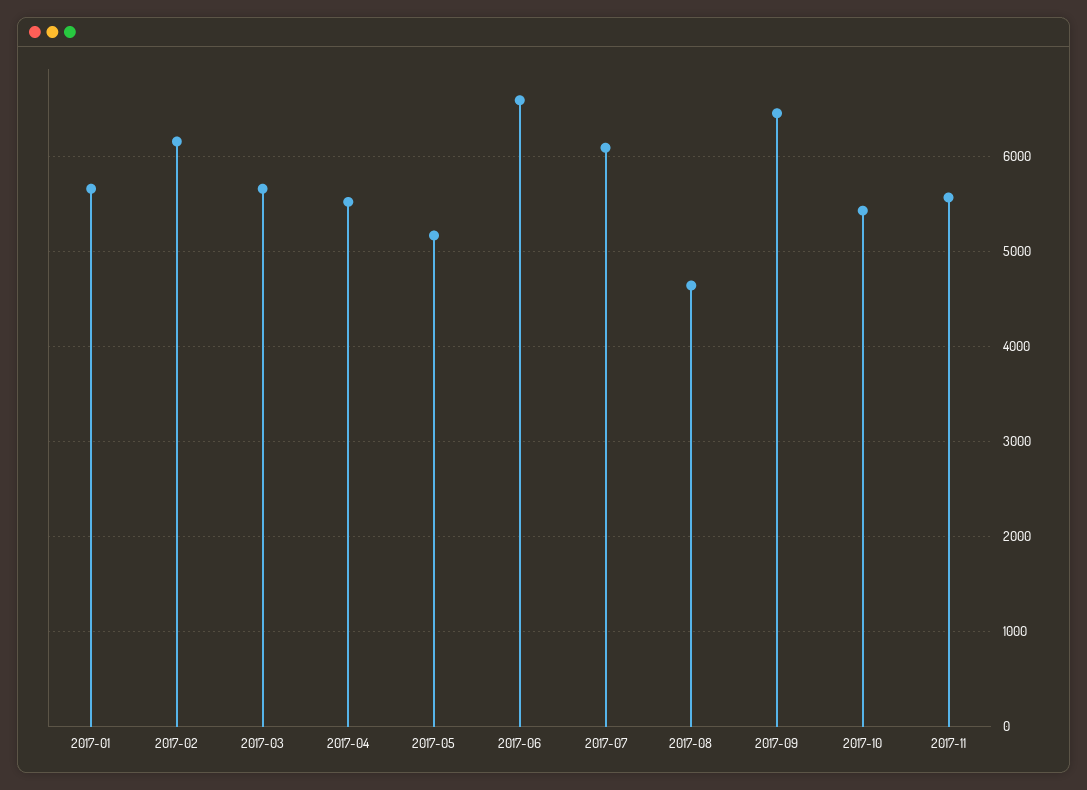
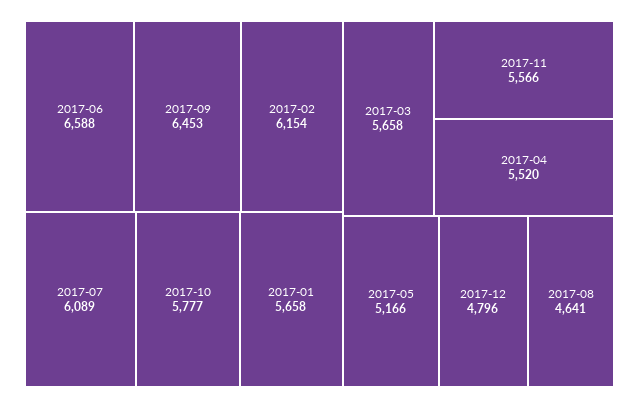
2017-10: 5400 -> 5777
2017-12: none -> 4796

